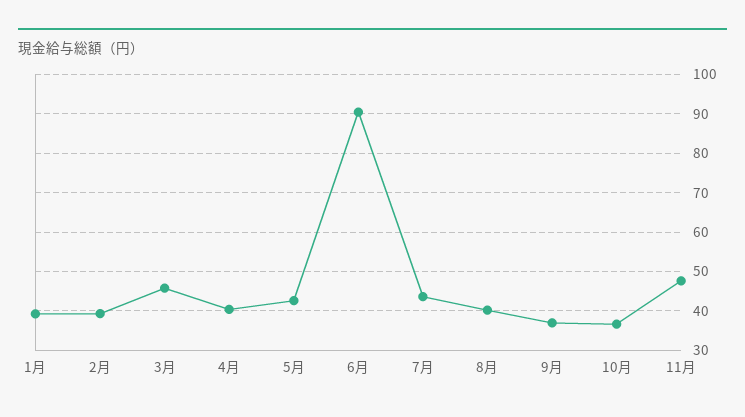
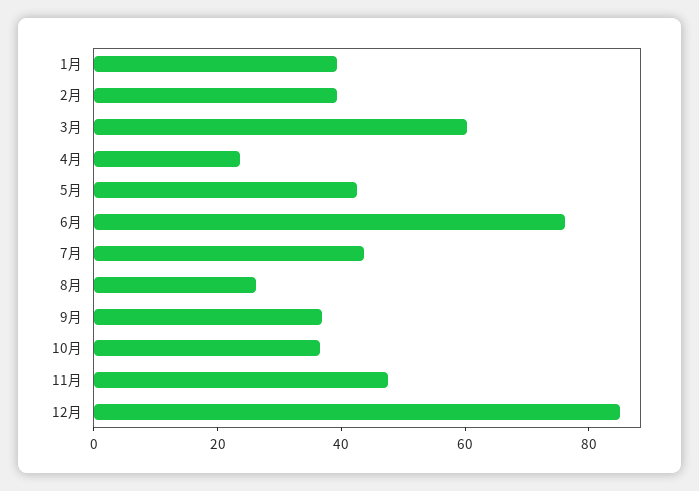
3月: 46 -> 60
4月: 40 -> 25
6月: 90 -> 75
8月: 40 -> 25
12月: none -> 85

